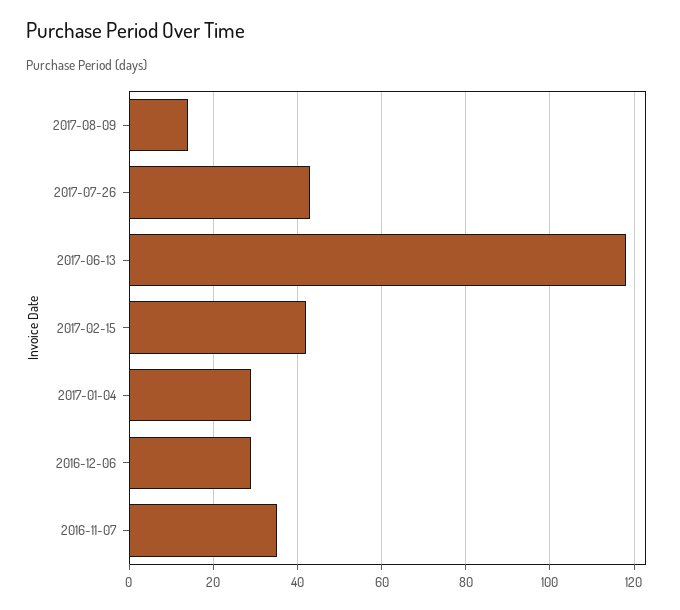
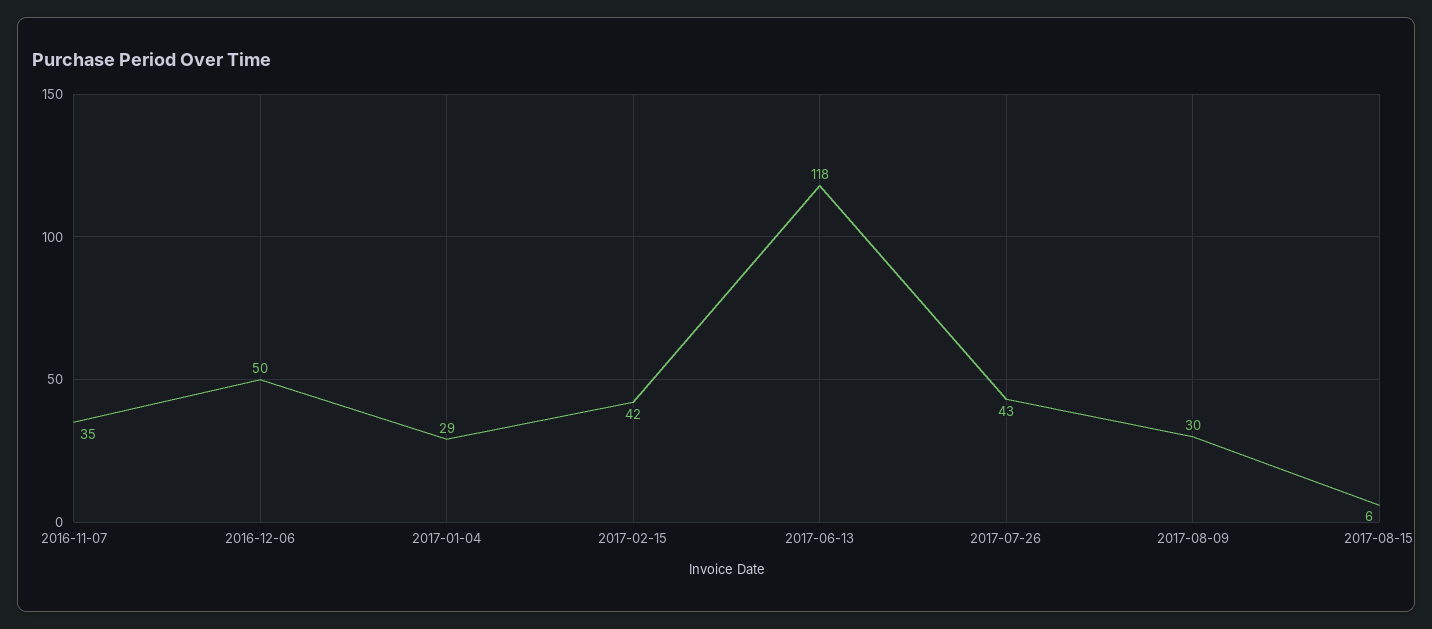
2017-08-09: 15 -> 30
2016-12-06: 30 -> 50
2017-08-15: none -> 6

